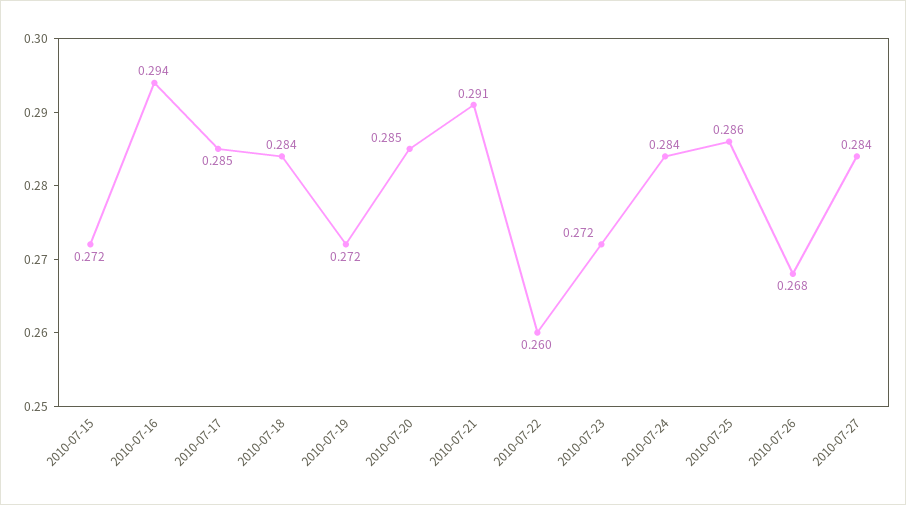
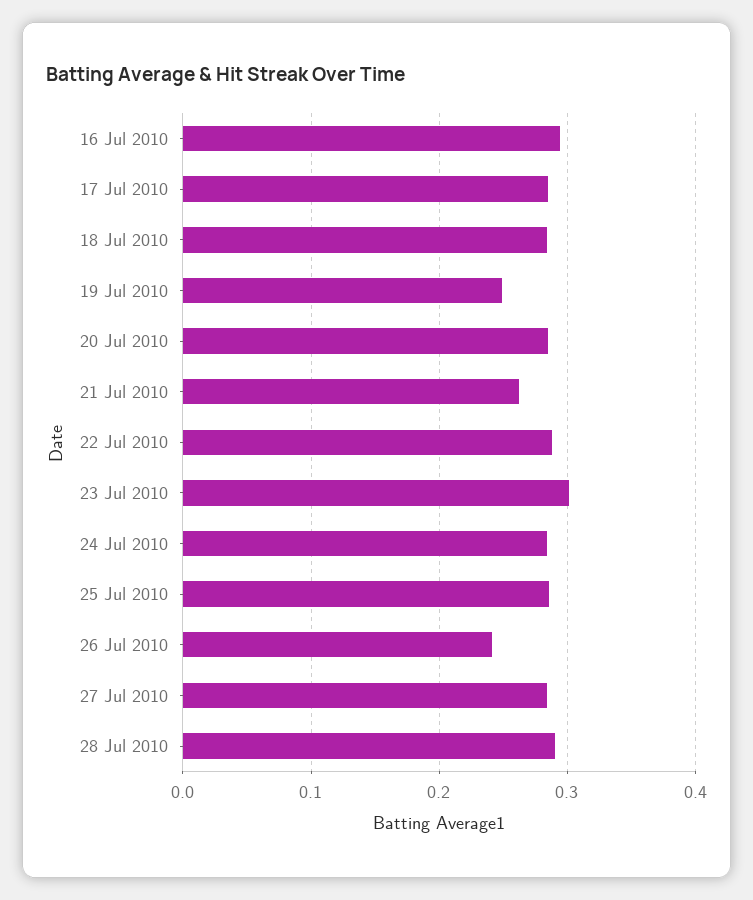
2010-07-15: 0.272 -> none
2010-07-19: 0.272 -> 0.25
2010-07-21: 0.291 -> 0.26
2010-07-22: 0.26 -> 0.29
2010-07-23: 0.272 -> 0.3
2010-07-26: 0.268 -> 0.24
28 Jul 2010: none -> 0.29

